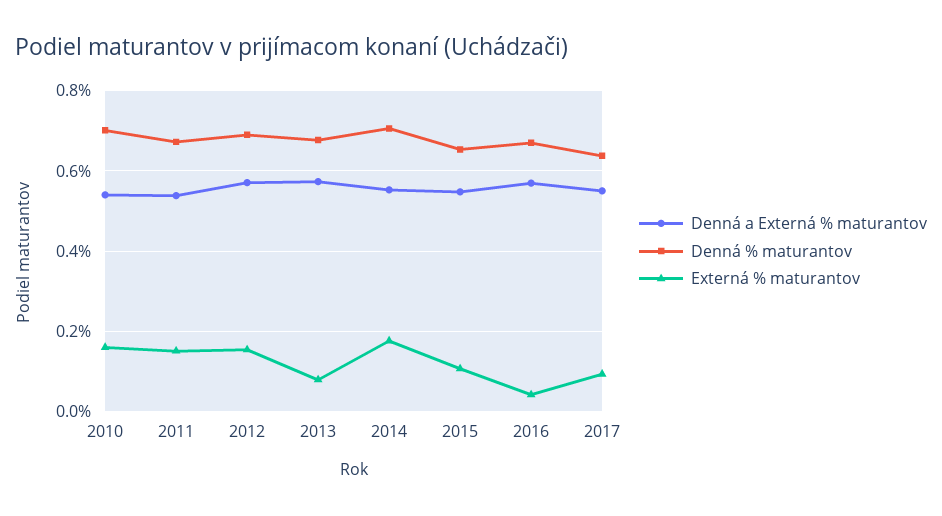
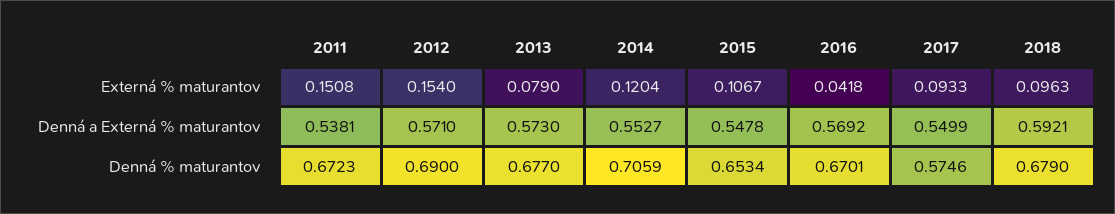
Denná a Externá % maturantov, 2010: 0.54 -> none
Denná % maturantov, 2010: 0.7 -> none
Externá % maturantov, 2010: 0.16 -> none
Externá % maturantov, 2014: 0.18 -> 0.1204
Denná % maturantov, 2017: 0.64 -> 0.5746
Externá % maturantov, 2018: none -> 0.0963
Denná a Externá % maturantov, 2018: none -> 0.5921
Denná % maturantov, 2018: none -> 0.679

